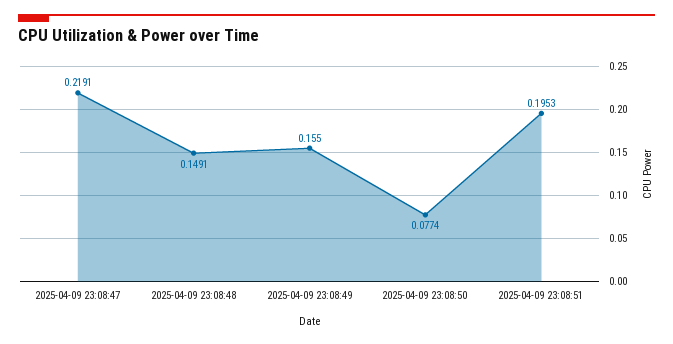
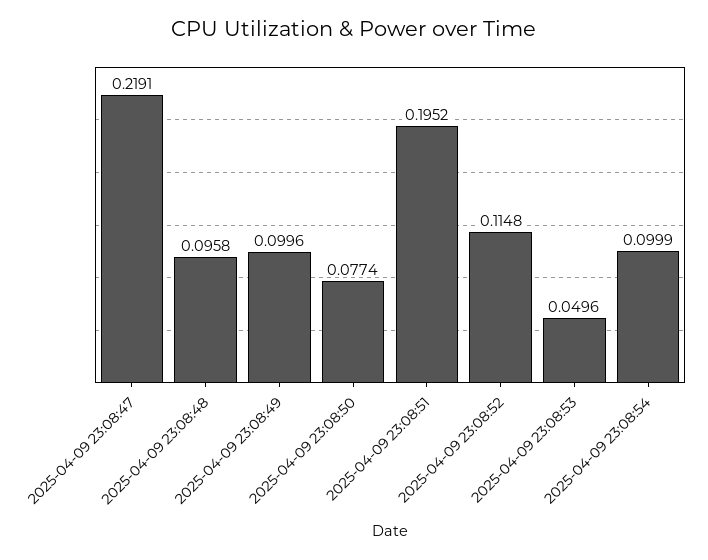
2025-04-09 23:08:48: 0.1491 -> 0.0958
2025-04-09 23:08:49: 0.155 -> 0.0996
2025-04-09 23:08:51: 0.1953 -> 0.1952
2025-04-09 23:08:52: none -> 0.1148
2025-04-09 23:08:53: none -> 0.0496
2025-04-09 23:08:54: none -> 0.0999

